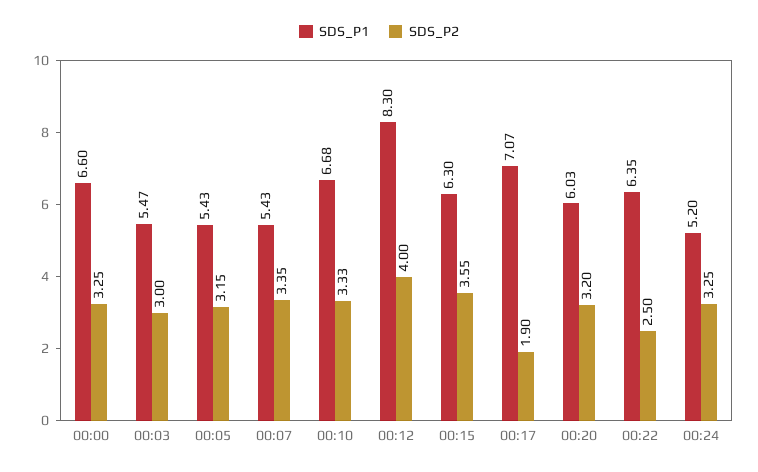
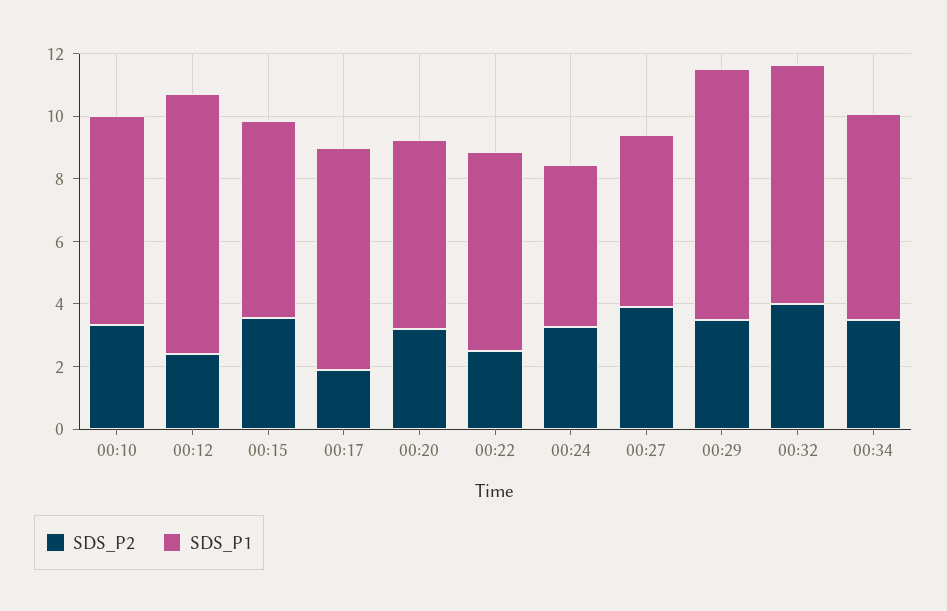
SDS_P1, 00:00: 6.6 -> none
SDS_P2, 00:00: 3.25 -> none
SDS_P1, 00:03: 5.47 -> none
SDS_P2, 00:03: 3 -> none
SDS_P1, 00:05: 5.43 -> none
SDS_P2, 00:05: 3.15 -> none
SDS_P1, 00:07: 5.43 -> none
SDS_P2, 00:07: 3.35 -> none
SDS_P2, 00:12: 4 -> 2.5
SDS_P2, 00:27: none -> 4
SDS_P1, 00:27: none -> 5.5
SDS_P2, 00:29: none -> 3.5
SDS_P1, 00:29: none -> 8
SDS_P2, 00:32: none -> 4
SDS_P1, 00:32: none -> 7.5
SDS_P2, 00:34: none -> 3.5
SDS_P1, 00:34: none -> 6.5

